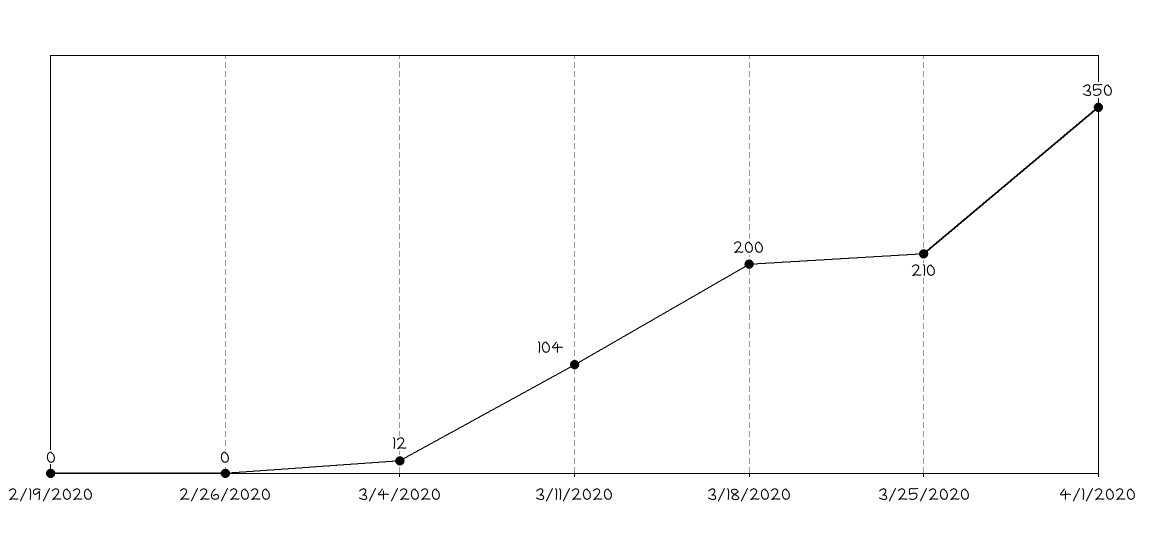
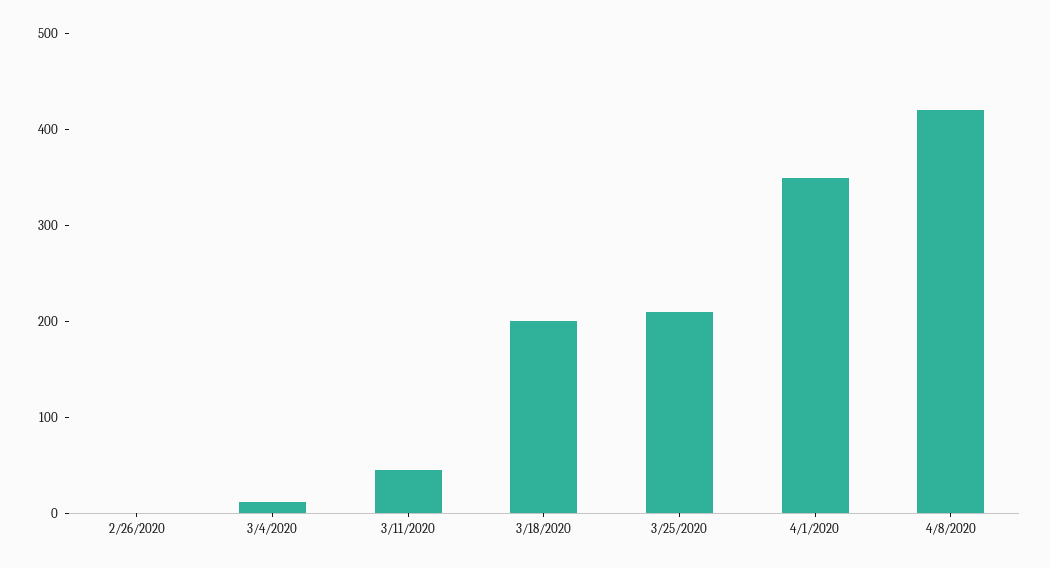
2/19/2020: 0 -> none
3/11/2020: 104 -> 40
4/8/2020: none -> 420

